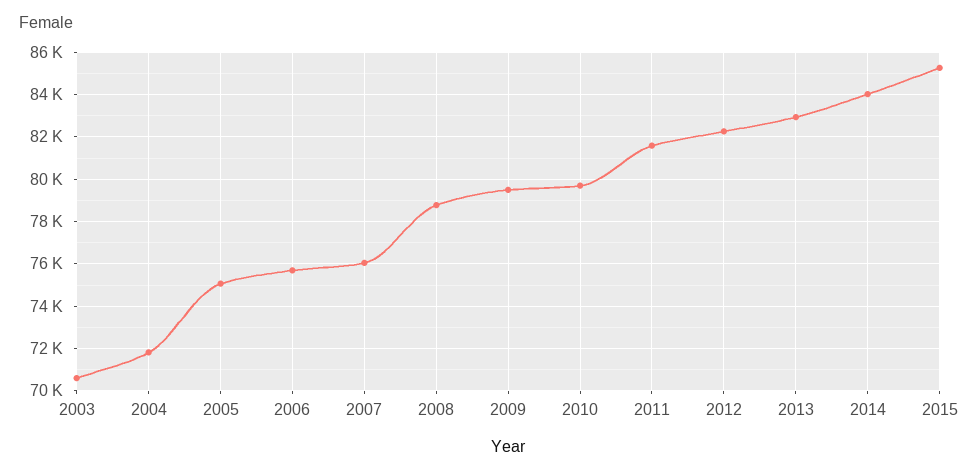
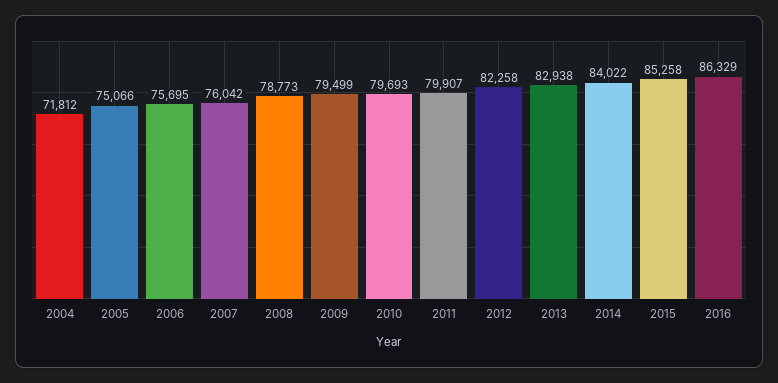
2003: 70500 -> none
2011: 81500 -> 79907
2016: none -> 86329

